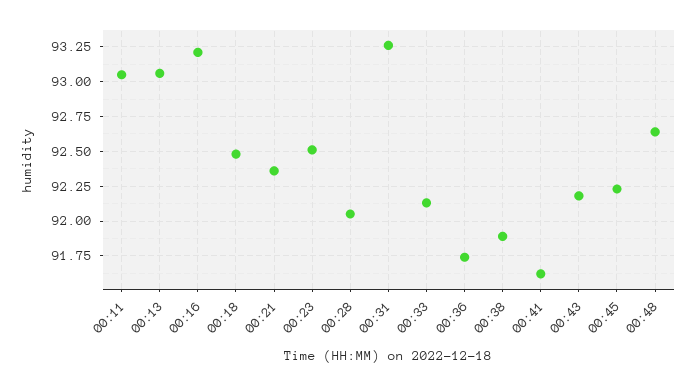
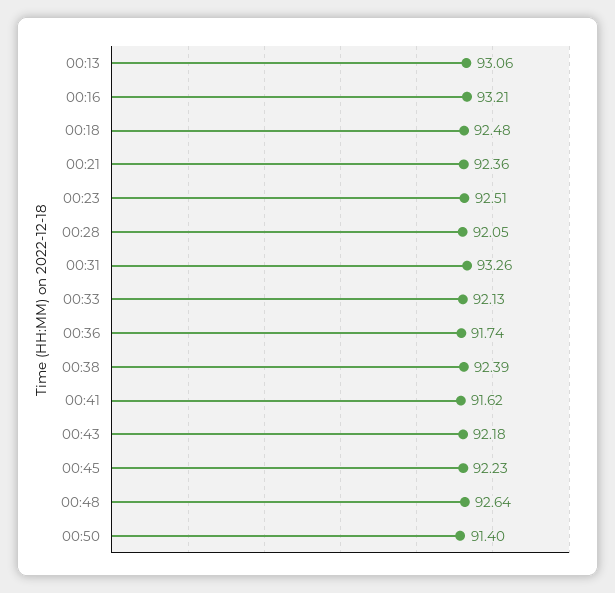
00:11: 93.05 -> none
00:38: 91.9 -> 92.39
00:50: none -> 91.4

